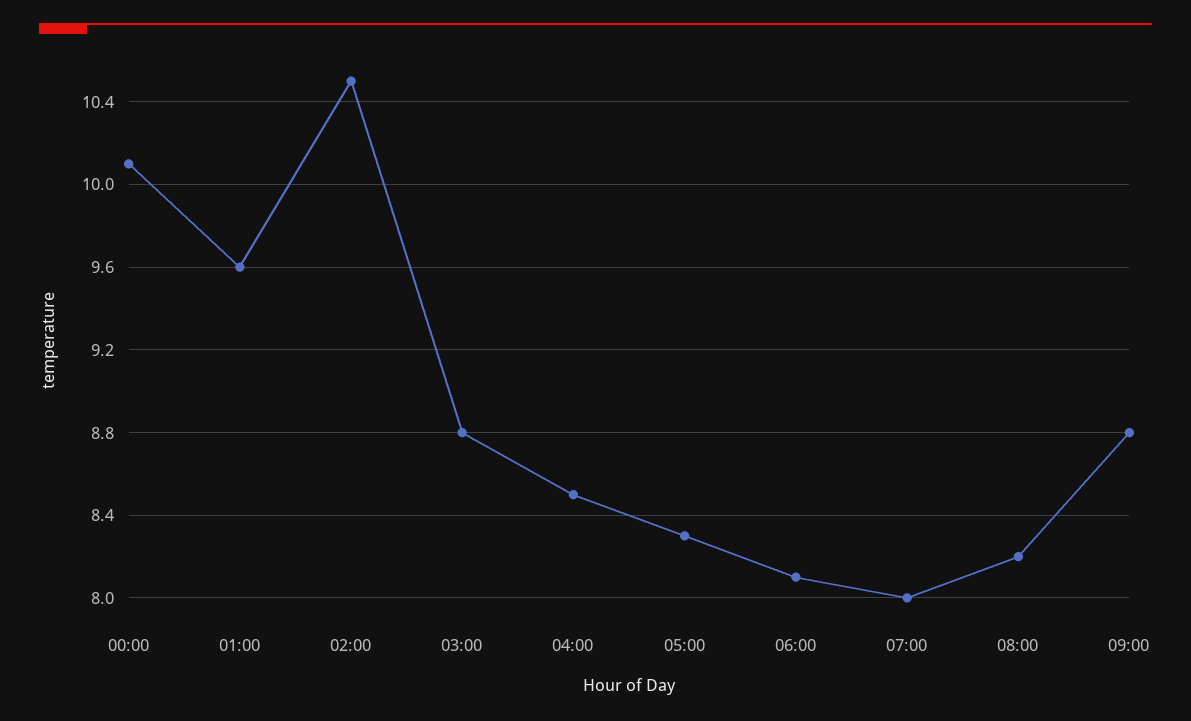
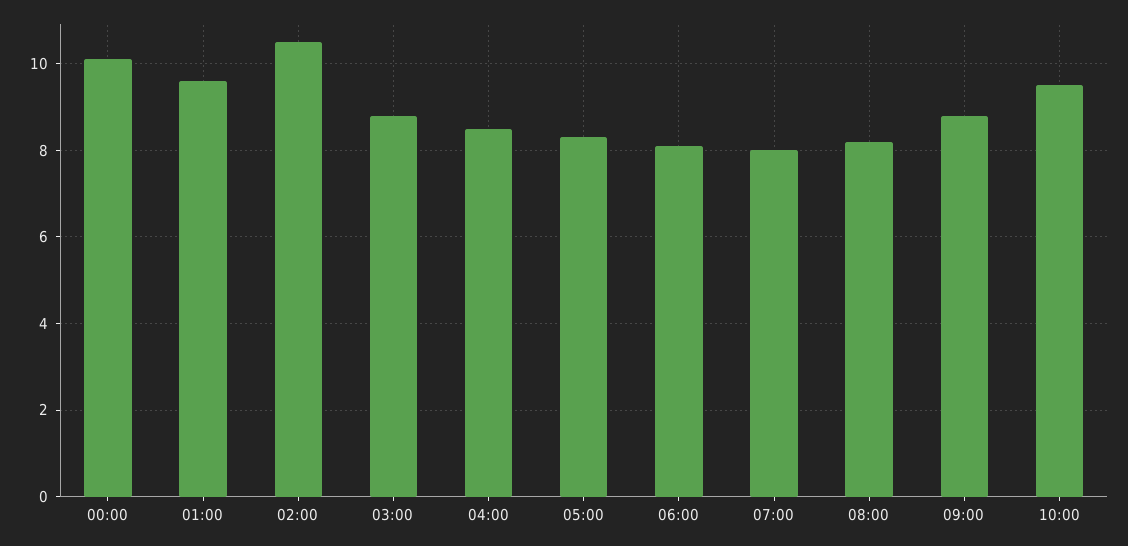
10:00: none -> 9.5

